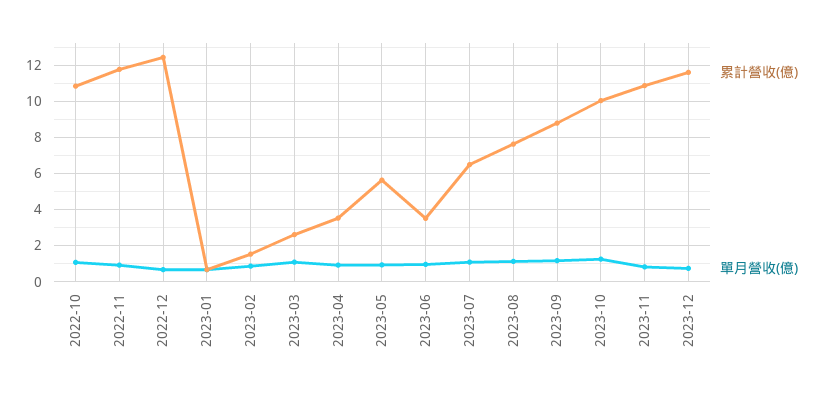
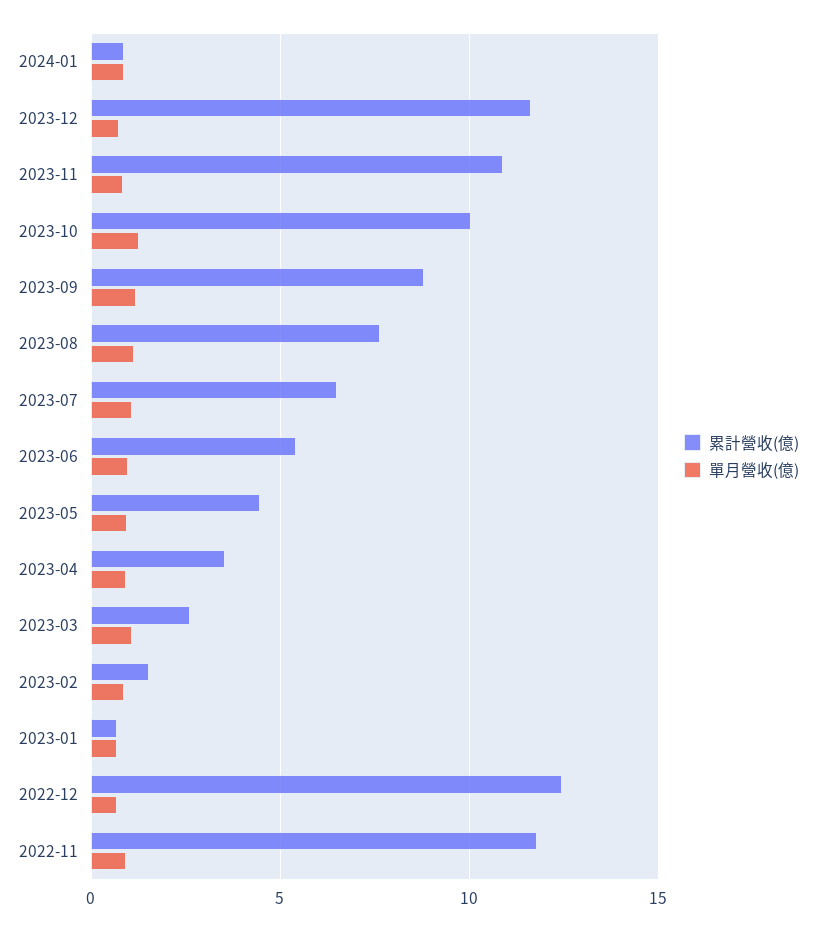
累計營收(億), 2022-10: 11 -> none
單月營收(億), 2022-10: 1 -> none
累計營收(億), 2023-05: 5.5 -> 4.5
累計營收(億), 2023-06: 3.5 -> 5.5
累計營收(億), 2024-01: none -> 1
單月營收(億), 2024-01: none -> 1

